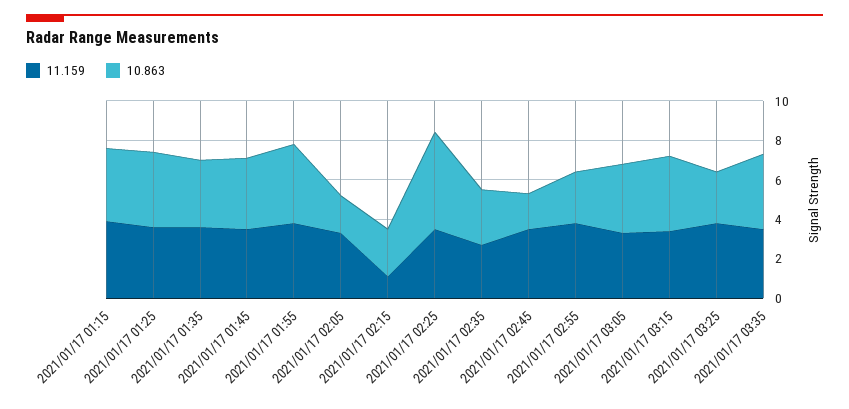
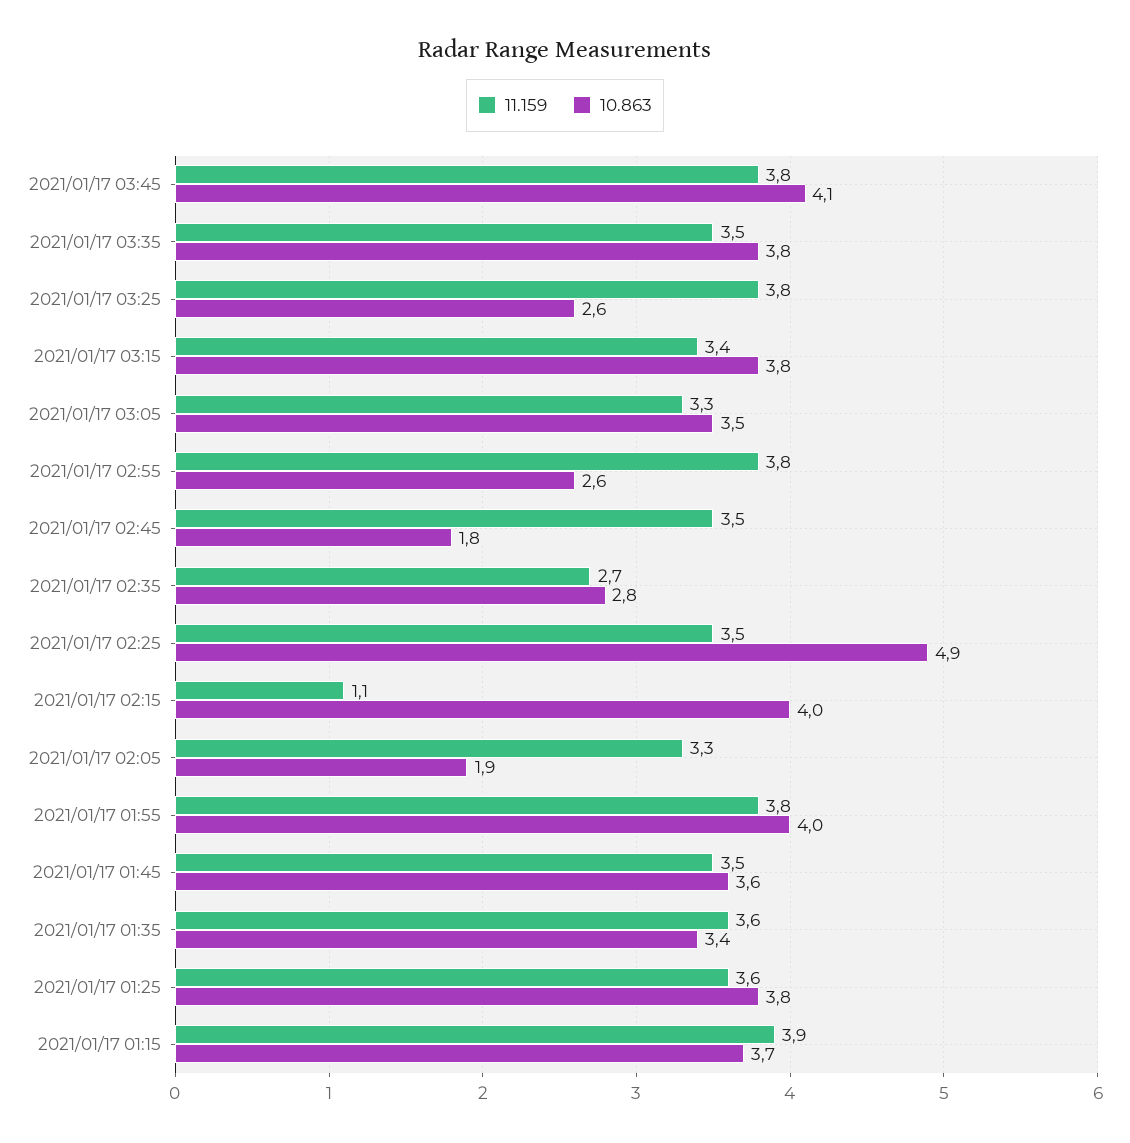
10.863, 2021/01/17 02:15: 2.5 -> 4
11.159, 2021/01/17 03:45: none -> 3.8
10.863, 2021/01/17 03:45: none -> 4.1

